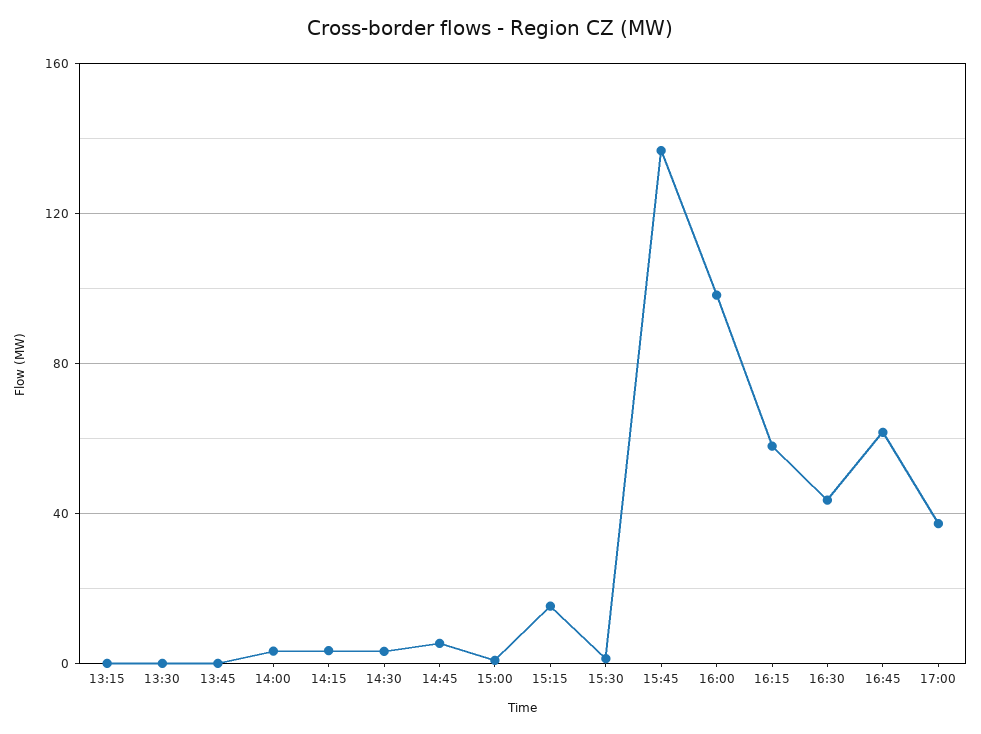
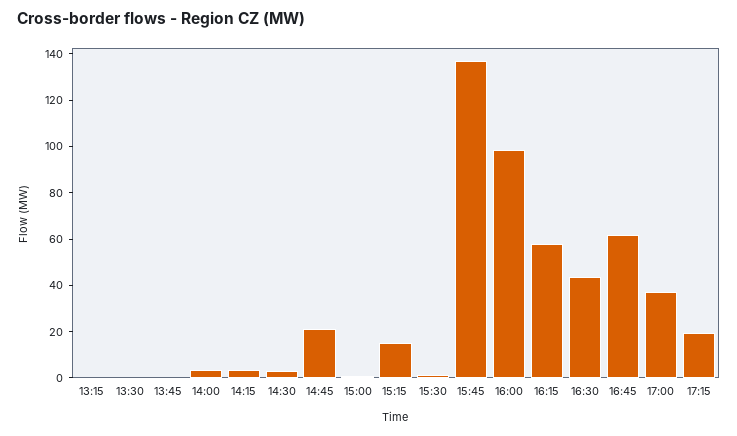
14:45: 5 -> 20
17:15: none -> 20

